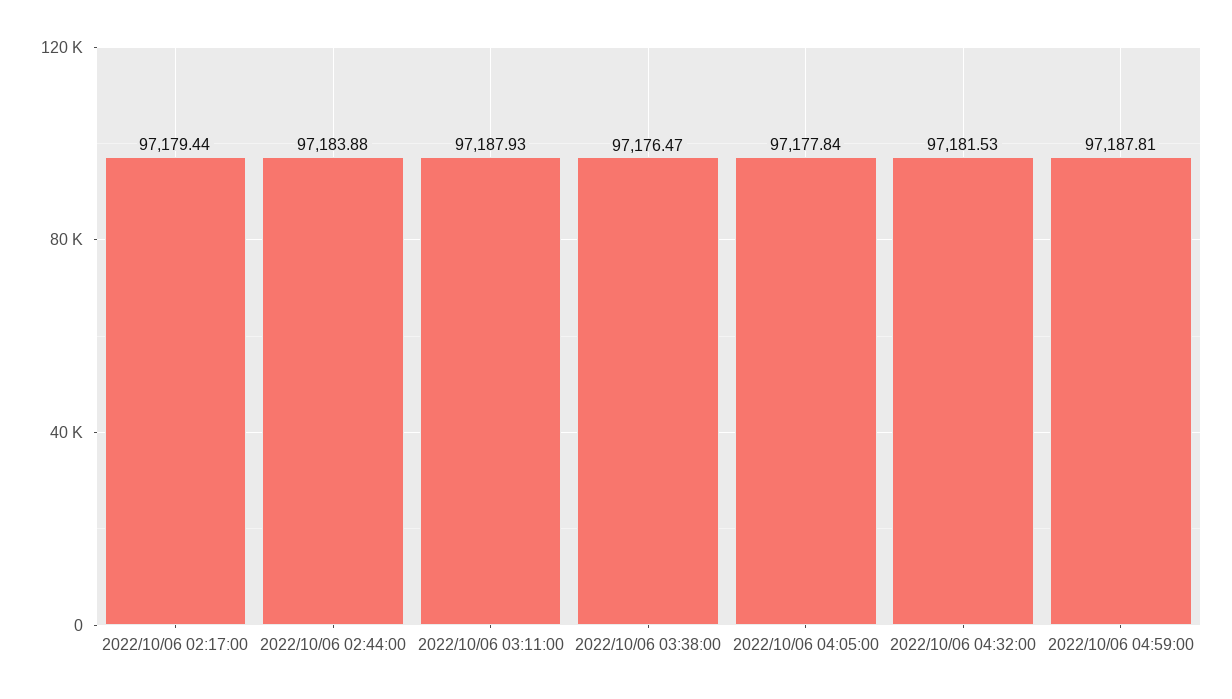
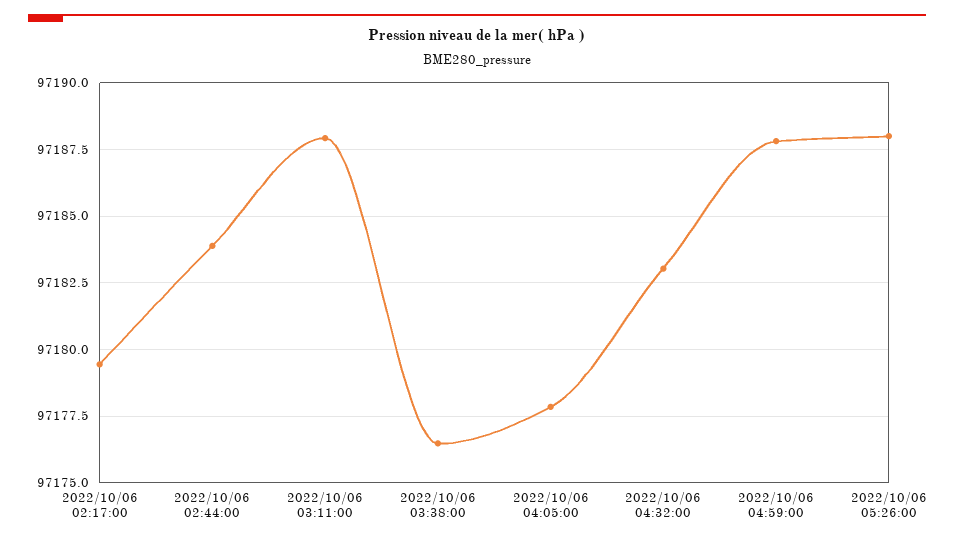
2022/10/06 04:32:00: 97181.53 -> 97183
2022/10/06 05:26:00: none -> 97188

